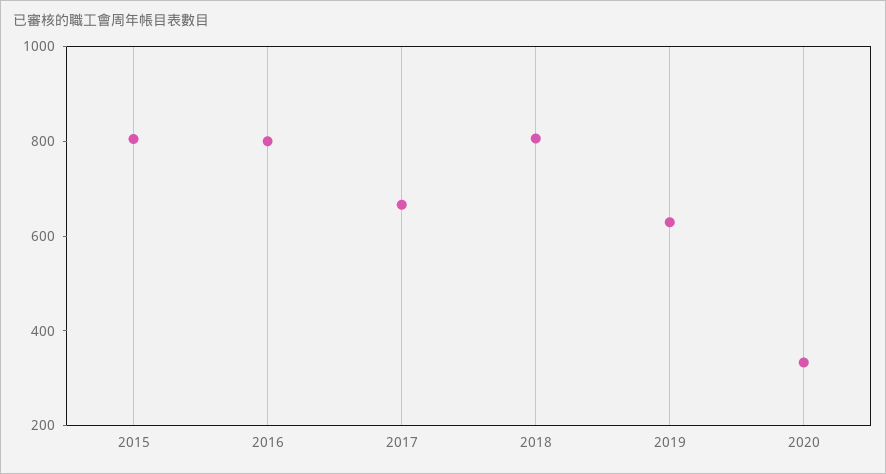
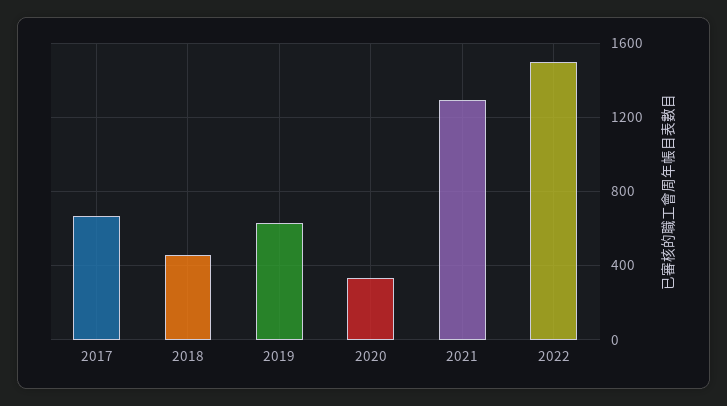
2015: 800 -> none
2016: 800 -> none
2018: 800 -> 450
2021: none -> 1300
2022: none -> 1500

